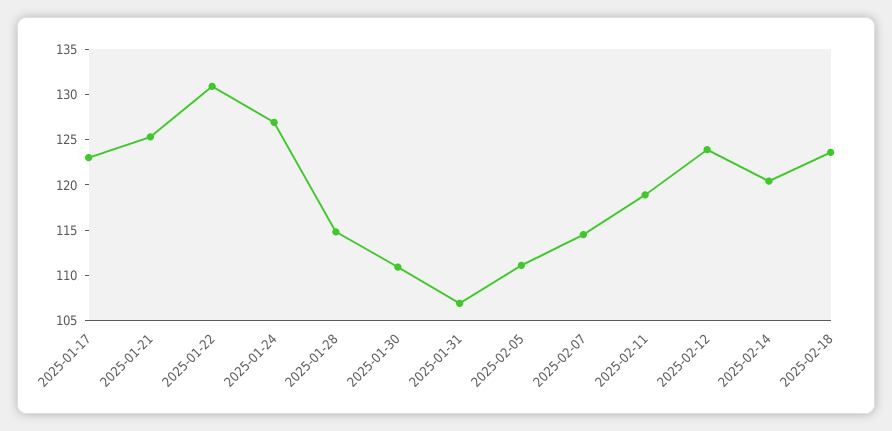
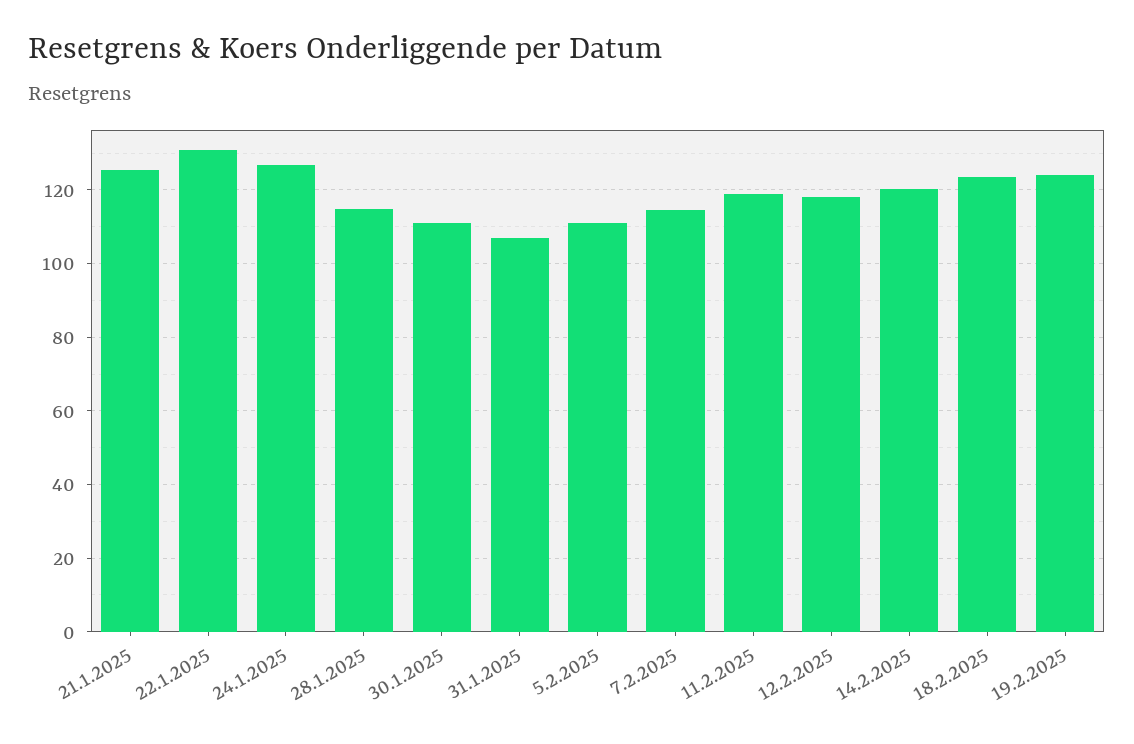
2025-01-17: 123 -> none
2025-02-12: 124 -> 118
19.2.2025: none -> 124

